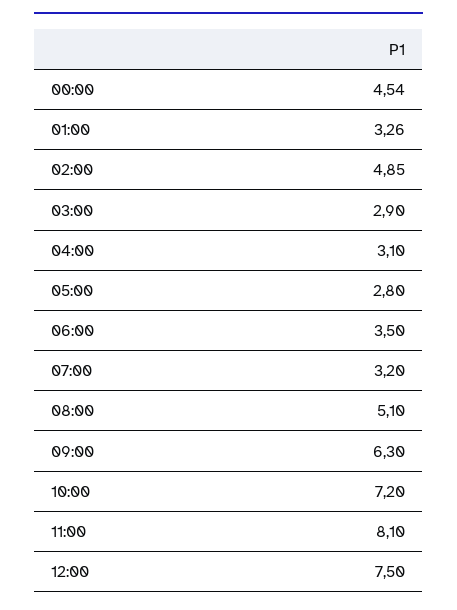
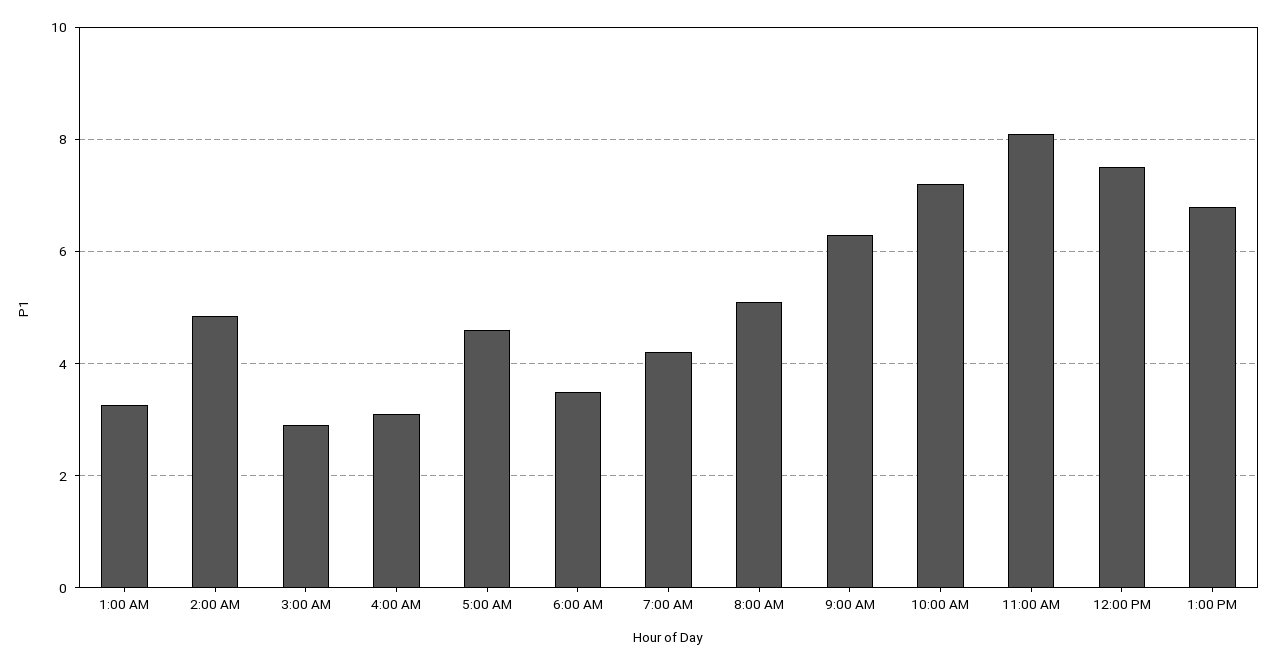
00:00: 4.54 -> none
05:00: 2.8 -> 4.6
07:00: 3.2 -> 4.2
1:00 PM: none -> 6.8

